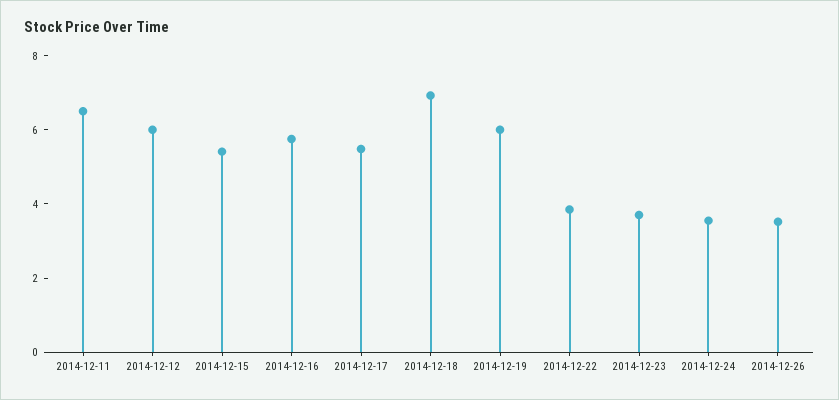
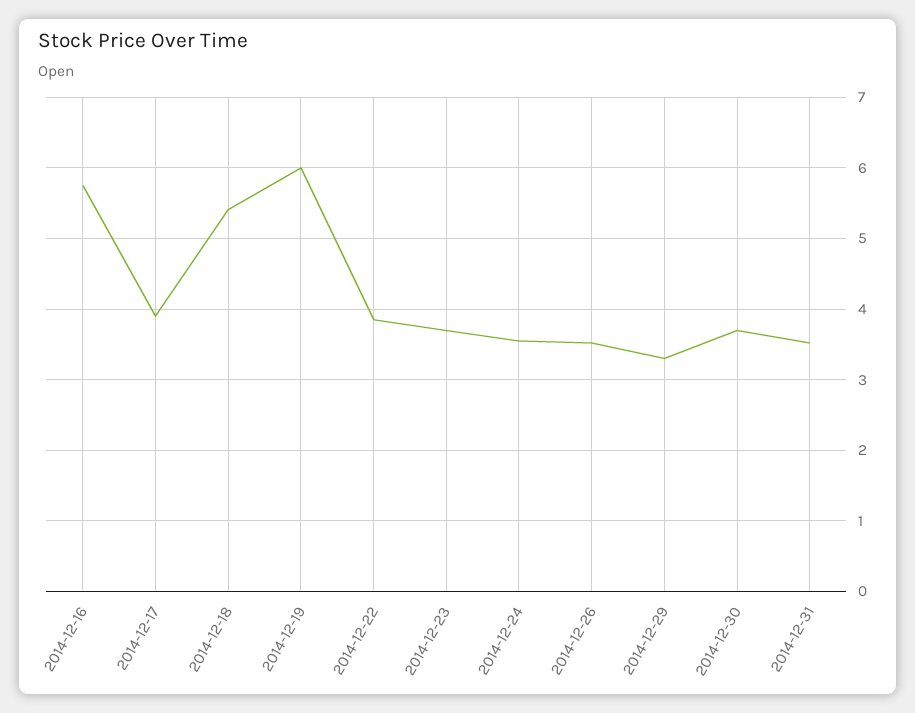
2014-12-11: 6.5 -> none
2014-12-12: 6 -> none
2014-12-15: 5.5 -> none
2014-12-17: 5.5 -> 3.9
2014-12-18: 7 -> 5.4
2014-12-29: none -> 3.3
2014-12-30: none -> 3.7
2014-12-31: none -> 3.5

